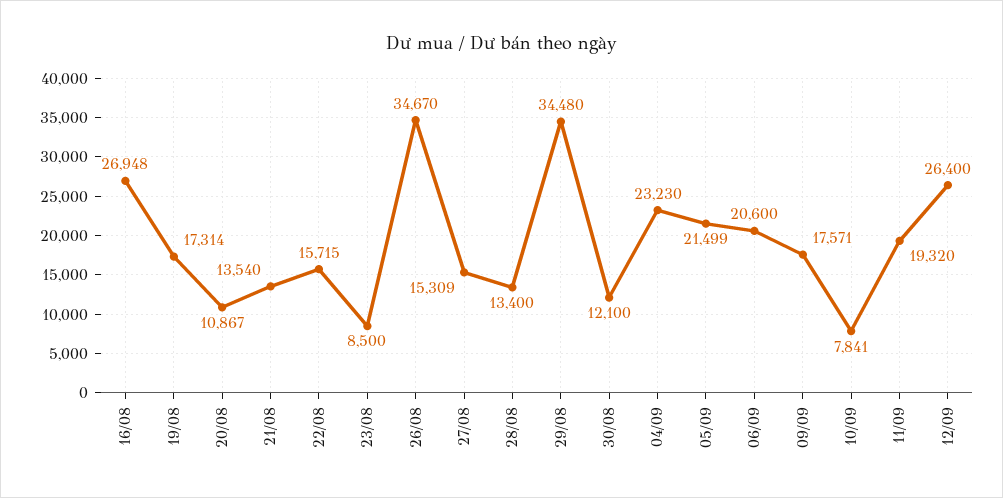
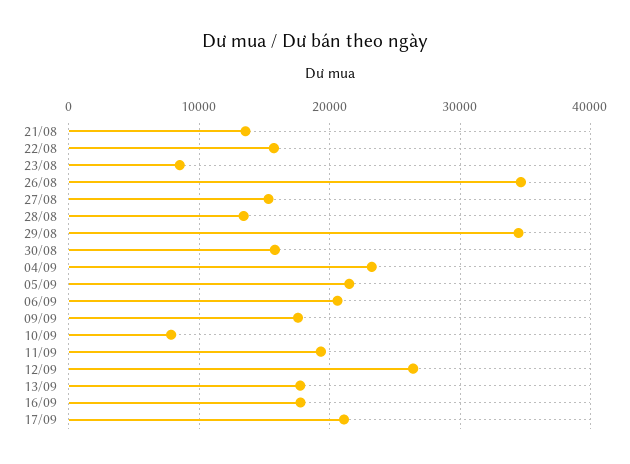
16/08: 26948 -> none
19/08: 17314 -> none
20/08: 10867 -> none
30/08: 12100 -> 16000
13/09: none -> 18000
16/09: none -> 18000
17/09: none -> 21000

